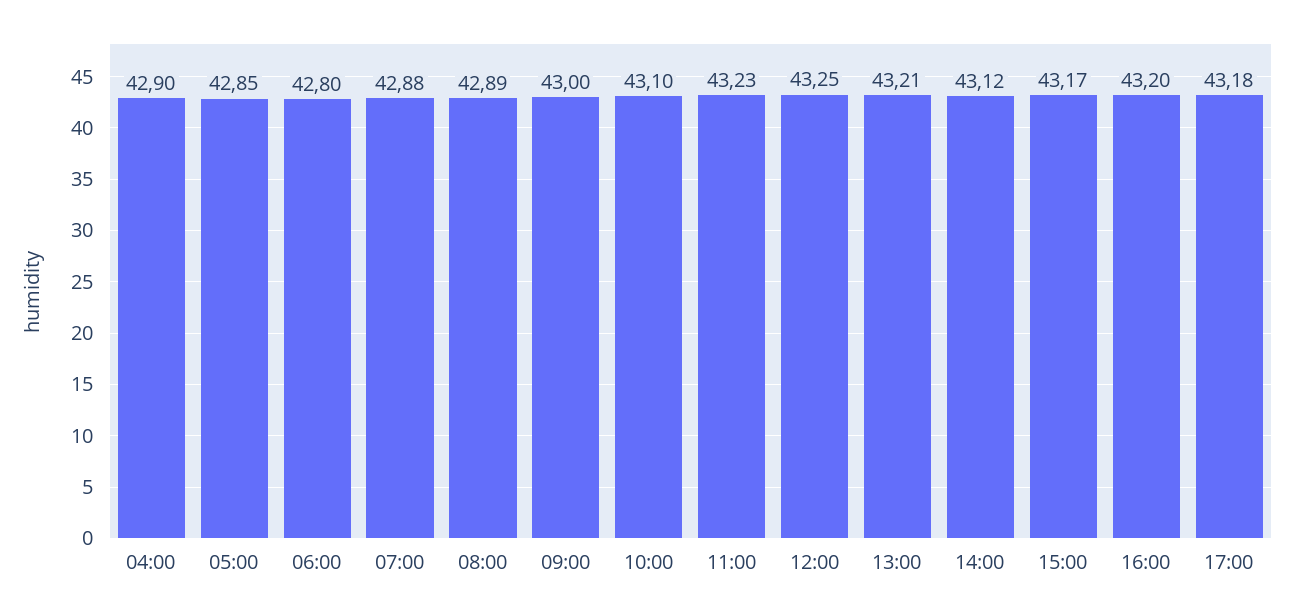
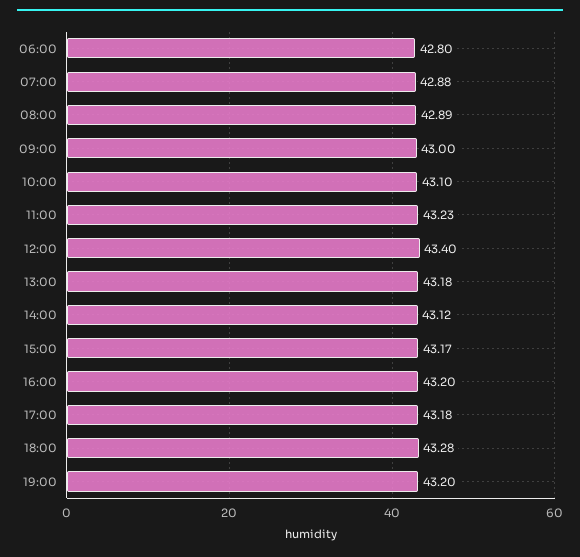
04:00: 42.9 -> none
05:00: 42.85 -> none
12:00: 43.25 -> 43.4
13:00: 43.21 -> 43.18
18:00: none -> 43.28
19:00: none -> 43.2

